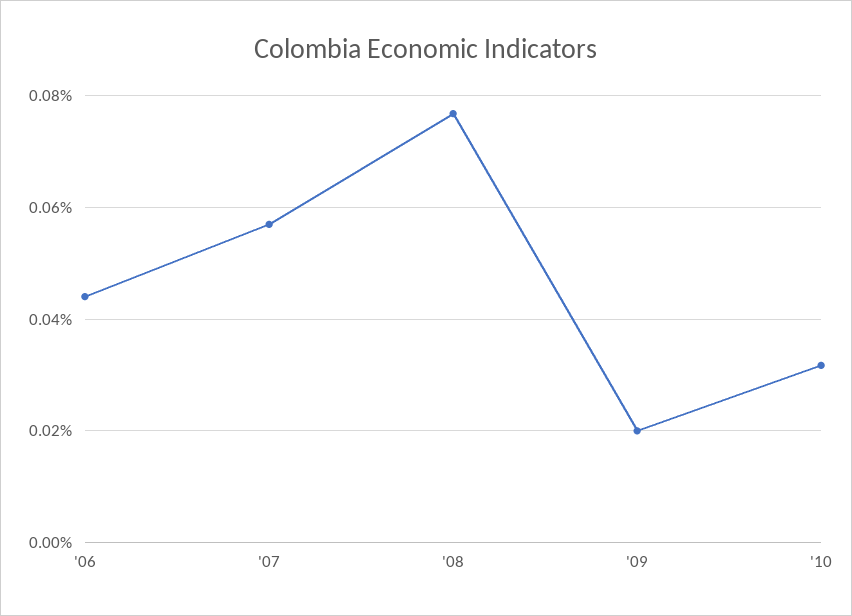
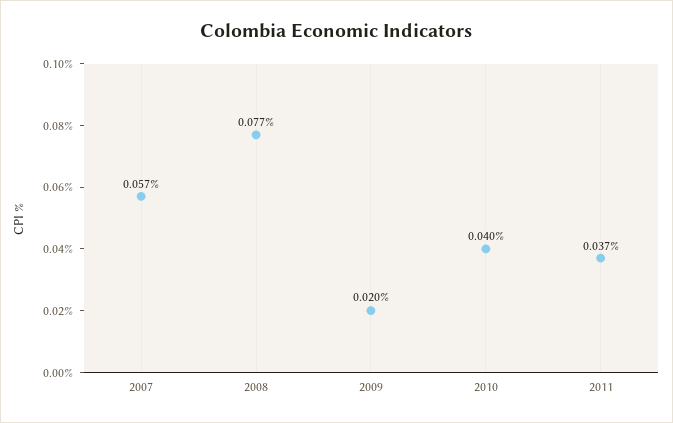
'06: 0.044 -> none
'10: 0.032 -> 0.04
2011: none -> 0.037

